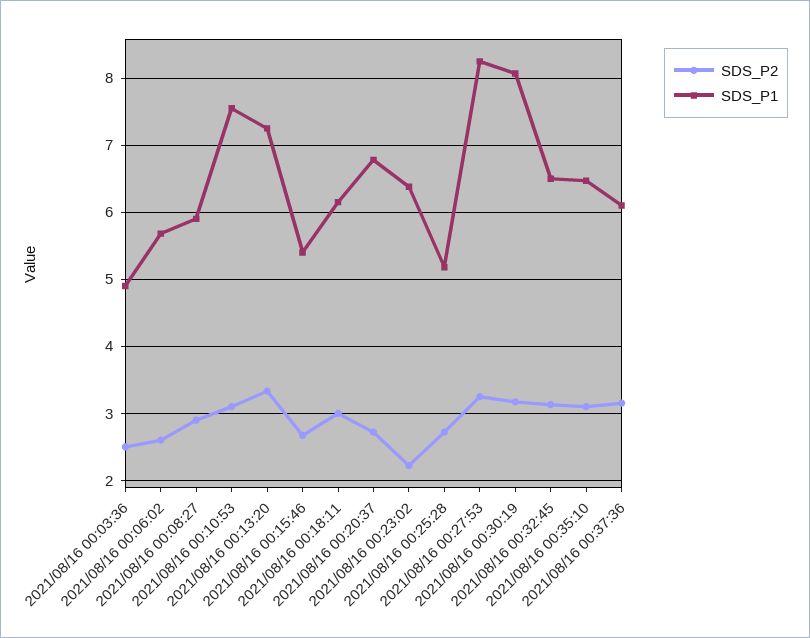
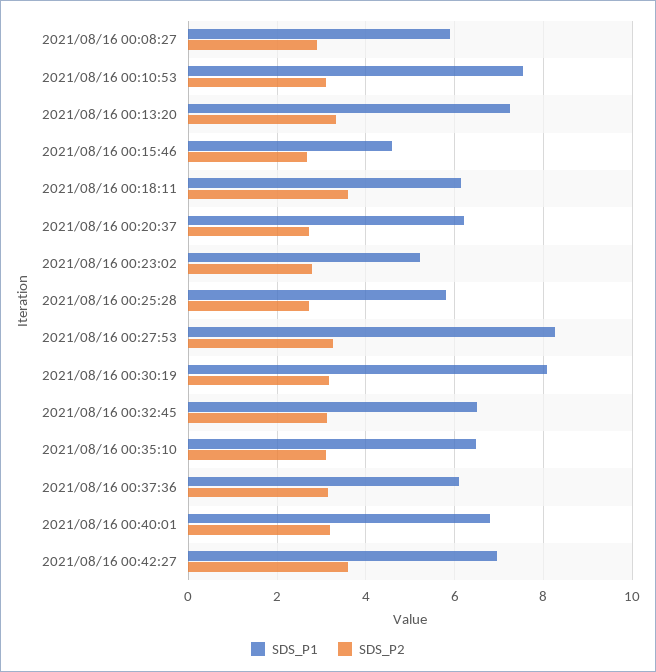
SDS_P2, 2021/08/16 00:03:36: 2.5 -> none
SDS_P1, 2021/08/16 00:03:36: 4.9 -> none
SDS_P2, 2021/08/16 00:06:02: 2.6 -> none
SDS_P1, 2021/08/16 00:06:02: 5.7 -> none
SDS_P1, 2021/08/16 00:15:46: 5.4 -> 4.6
SDS_P2, 2021/08/16 00:18:11: 3 -> 3.6
SDS_P1, 2021/08/16 00:20:37: 6.8 -> 6.2
SDS_P2, 2021/08/16 00:23:02: 2.2 -> 2.8
SDS_P1, 2021/08/16 00:23:02: 6.4 -> 5.2
SDS_P1, 2021/08/16 00:25:28: 5.2 -> 5.8
SDS_P1, 2021/08/16 00:40:01: none -> 6.8
SDS_P2, 2021/08/16 00:40:01: none -> 3.2
SDS_P1, 2021/08/16 00:42:27: none -> 7
SDS_P2, 2021/08/16 00:42:27: none -> 3.6

